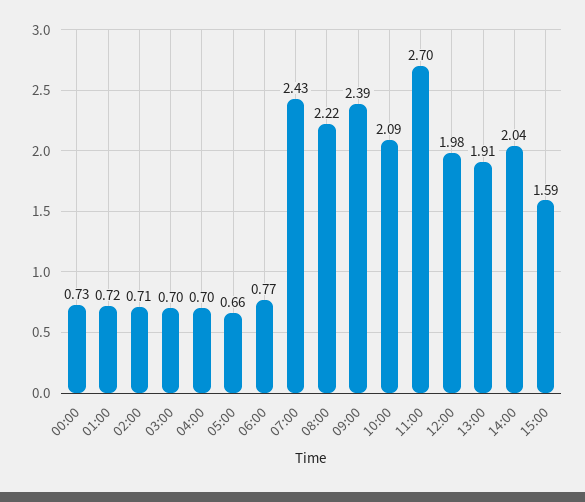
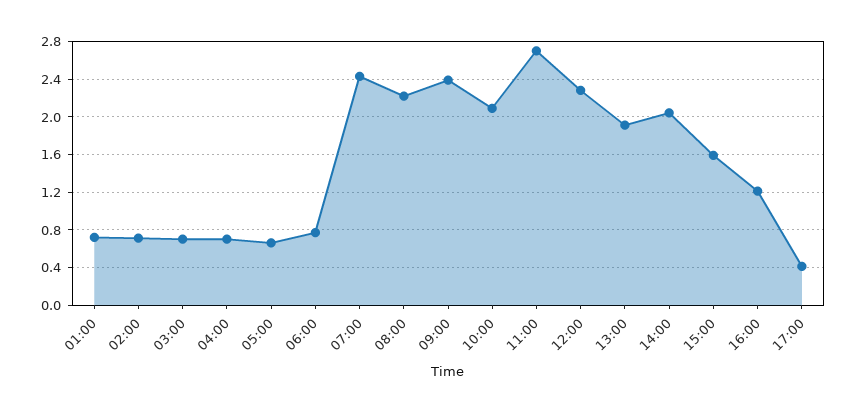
00:00: 0.73 -> none
12:00: 1.98 -> 2.3
16:00: none -> 1.2
17:00: none -> 0.4

